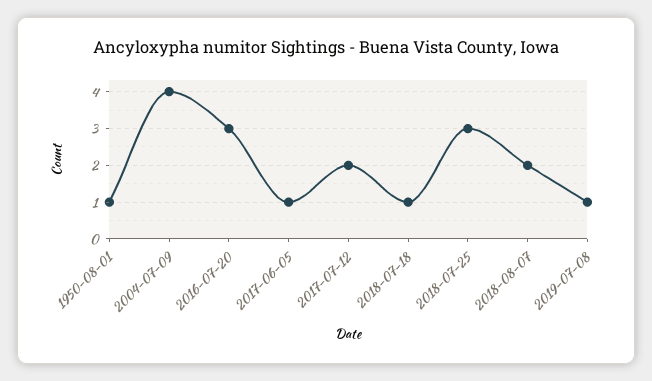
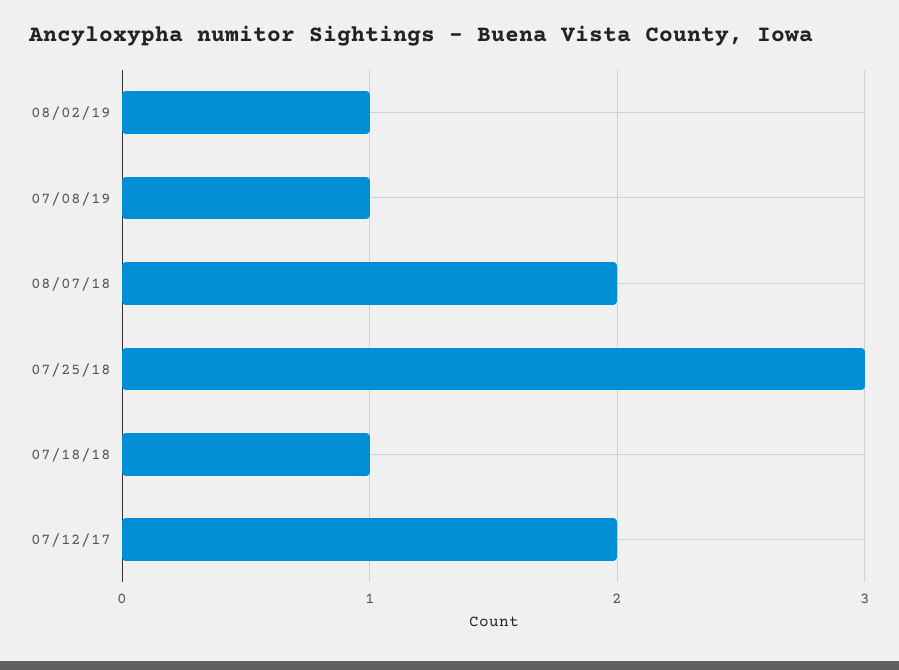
1950-08-01: 1 -> none
2004-07-09: 4 -> none
2016-07-20: 3 -> none
2017-06-05: 1 -> none
08/02/19: none -> 1

